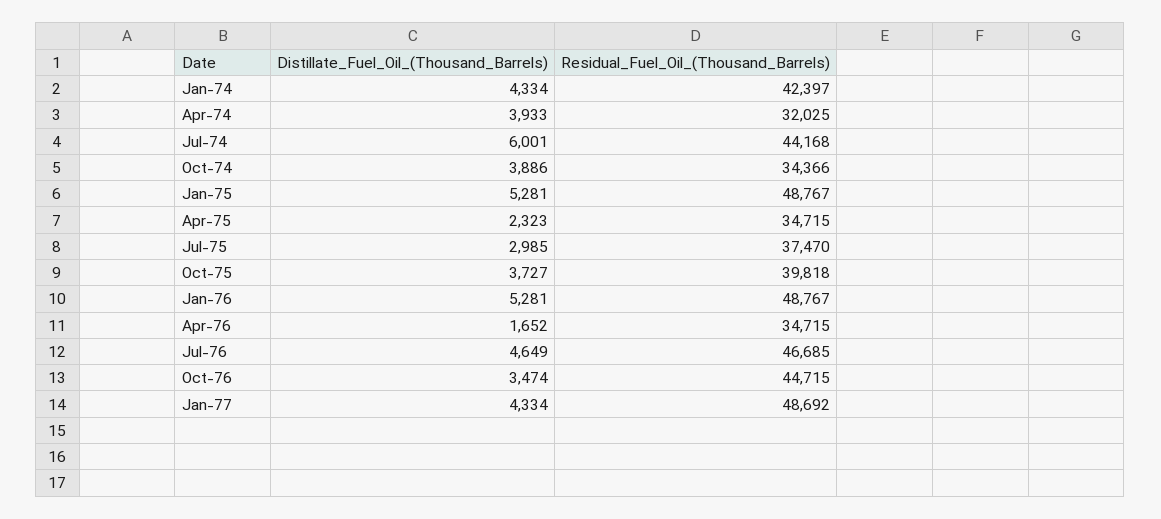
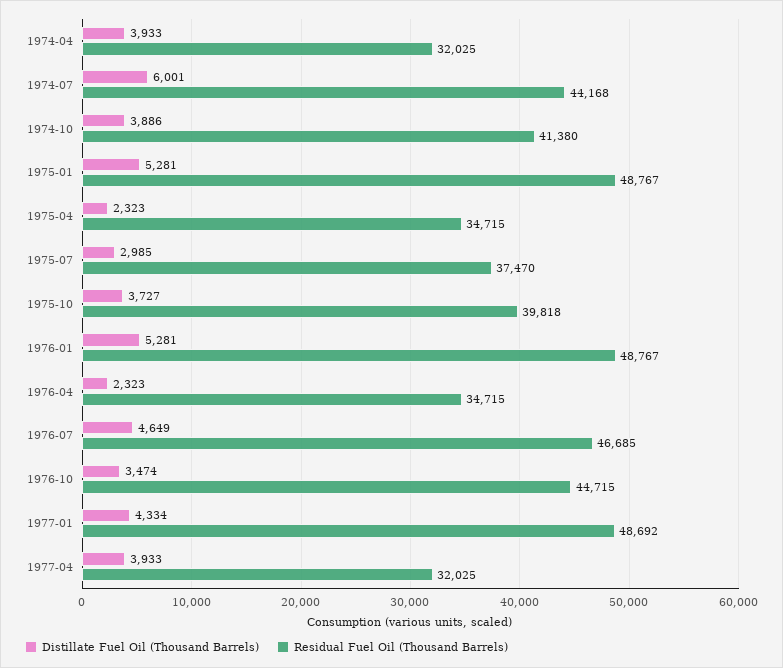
Distillate_Fuel_Oil_(Thousand_Barrels), Jan-74: 4334 -> none
Residual_Fuel_Oil_(Thousand_Barrels), Jan-74: 42397 -> none
Residual_Fuel_Oil_(Thousand_Barrels), Oct-74: 34366 -> 41380
Distillate_Fuel_Oil_(Thousand_Barrels), Apr-76: 1652 -> 2323
Distillate_Fuel_Oil_(Thousand_Barrels), 1977-04: none -> 3933
Residual_Fuel_Oil_(Thousand_Barrels), 1977-04: none -> 32025

